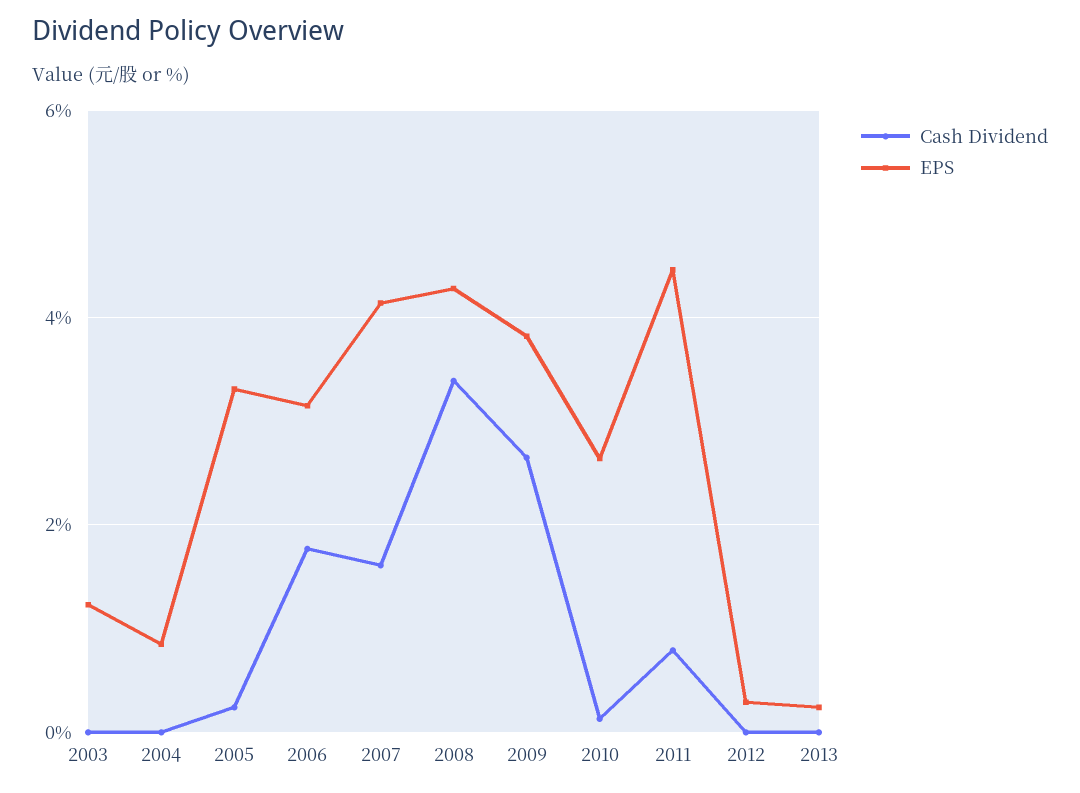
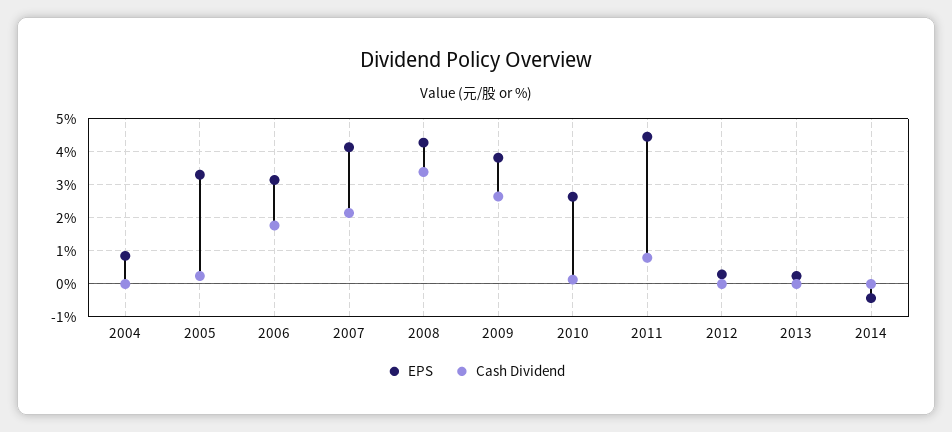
Cash Dividend, 2003: 0 -> none
EPS, 2003: 1.2 -> none
Cash Dividend, 2007: 1.6 -> 2.2
EPS, 2014: none -> -0.4
Cash Dividend, 2014: none -> 0

